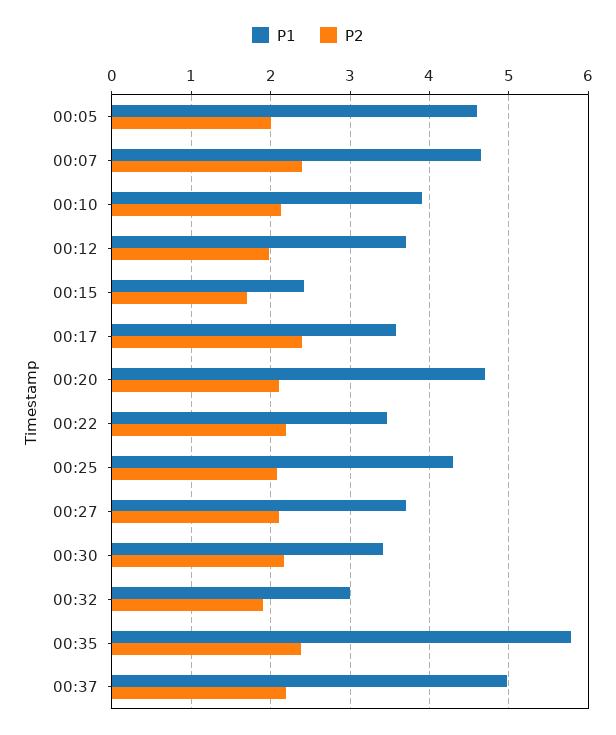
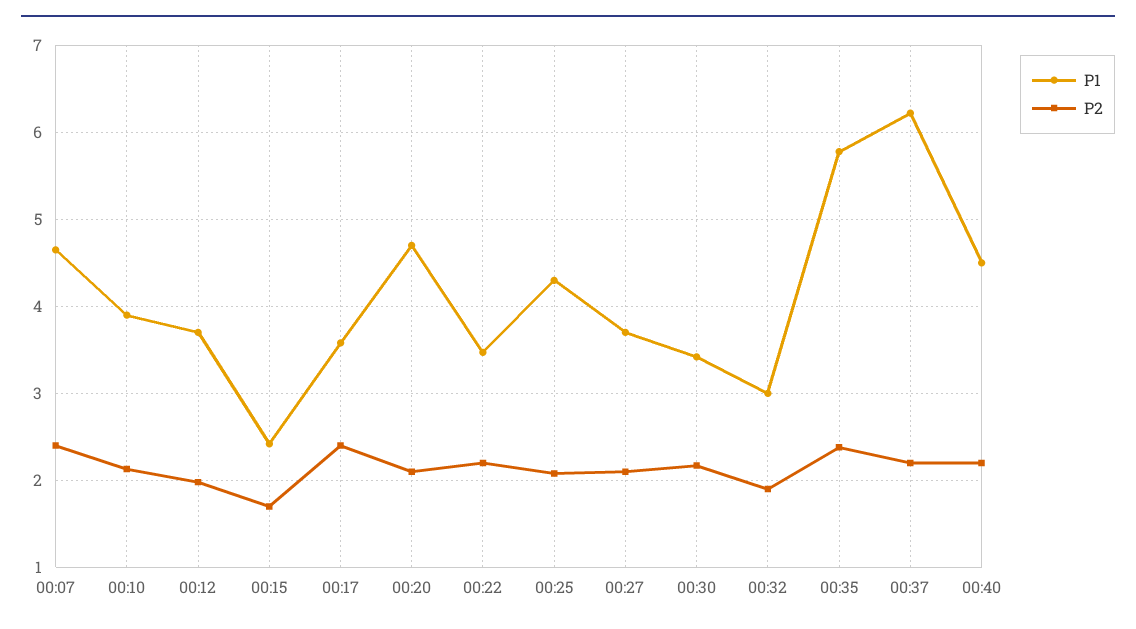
P1, 00:05: 4.6 -> none
P2, 00:05: 2 -> none
P1, 00:37: 5 -> 6.2
P1, 00:40: none -> 4.5
P2, 00:40: none -> 2.2

